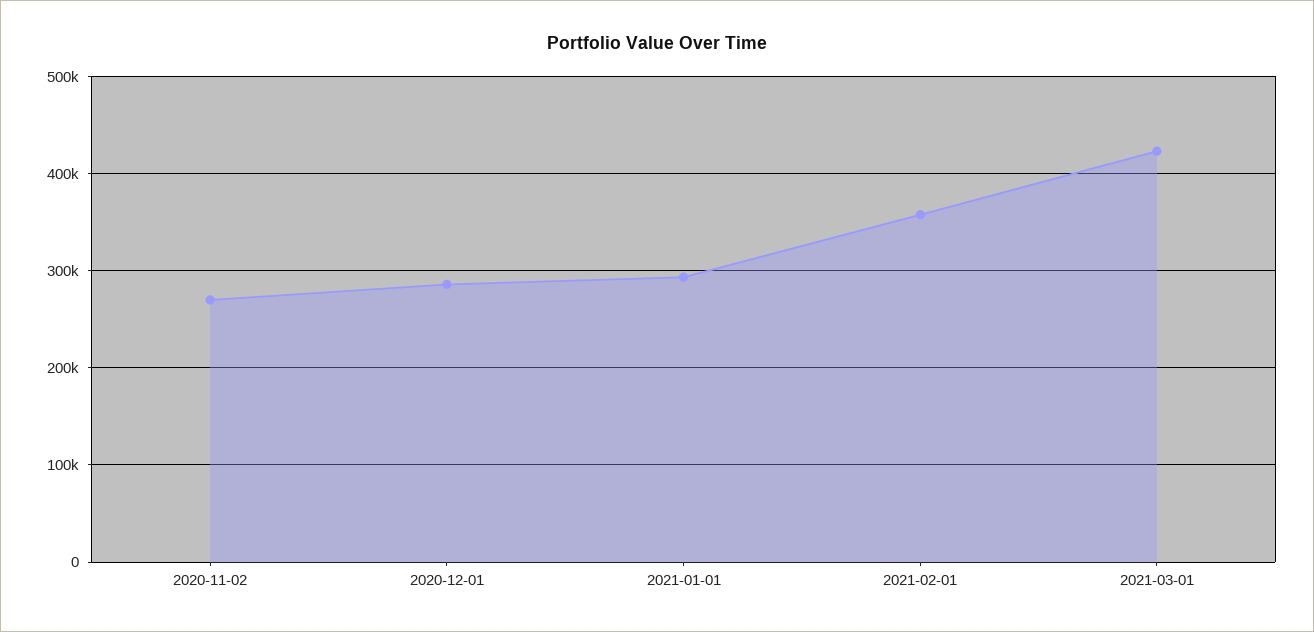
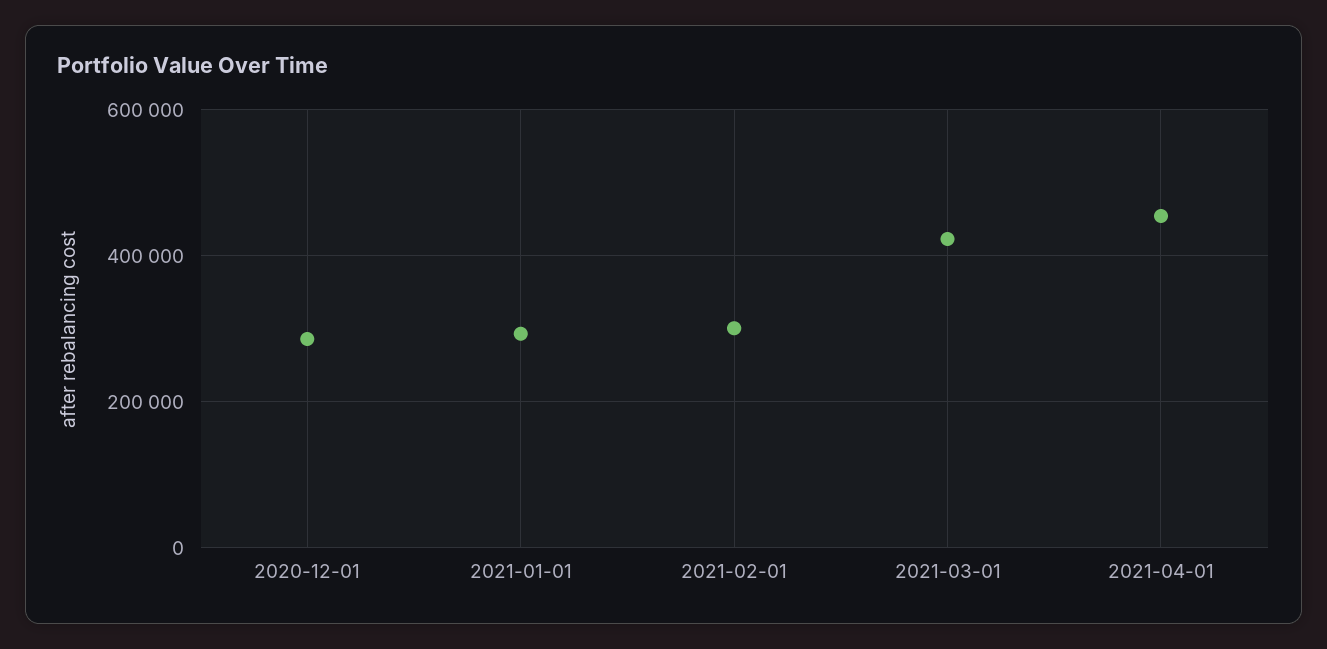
2020-11-02: 270000 -> none
2021-02-01: 360000 -> 300000
2021-04-01: none -> 460000

